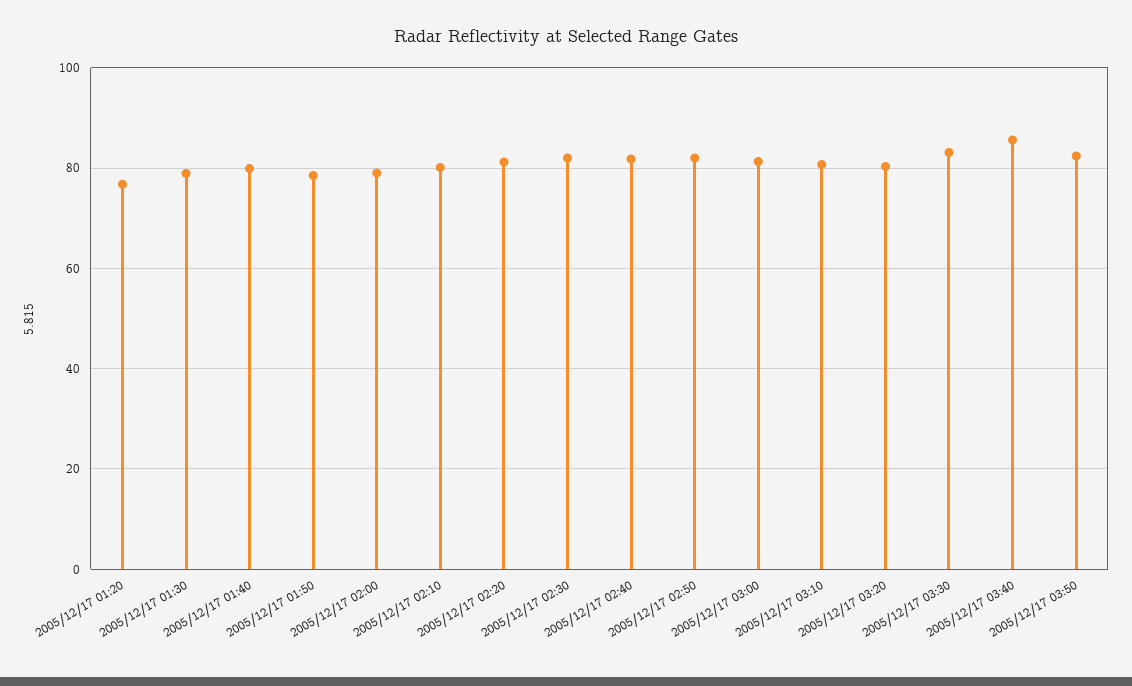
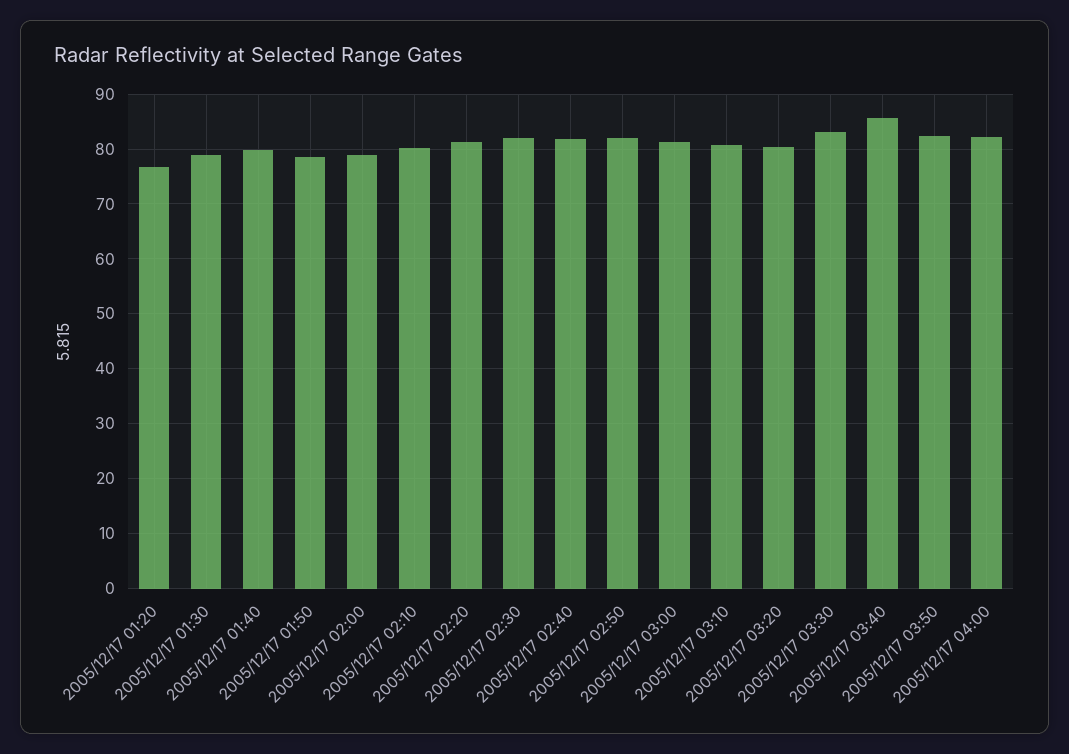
2005/12/17 04:00: none -> 82

